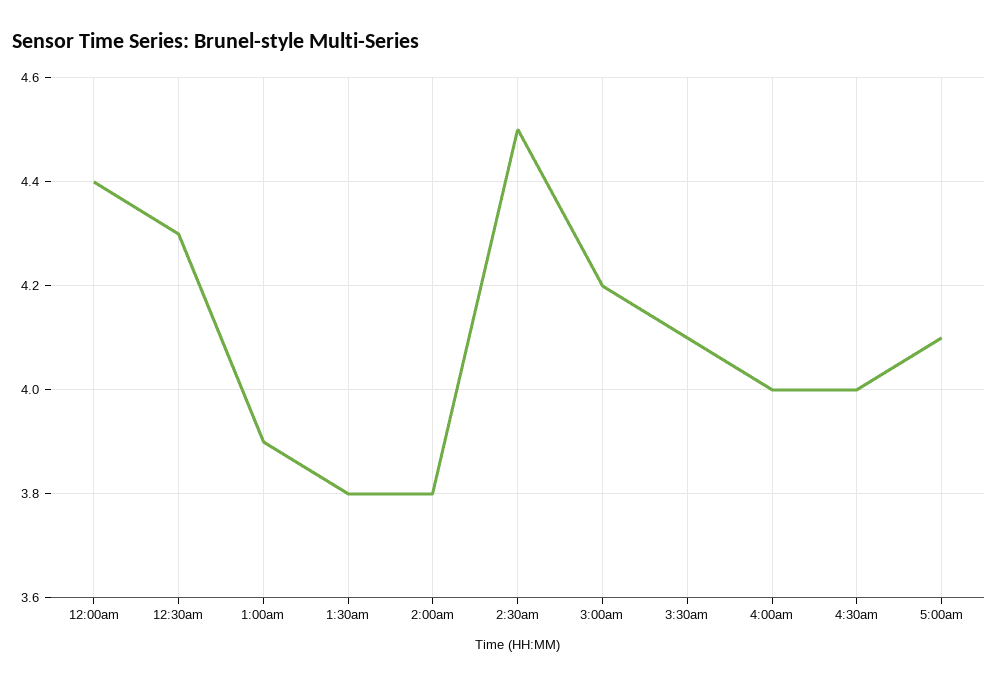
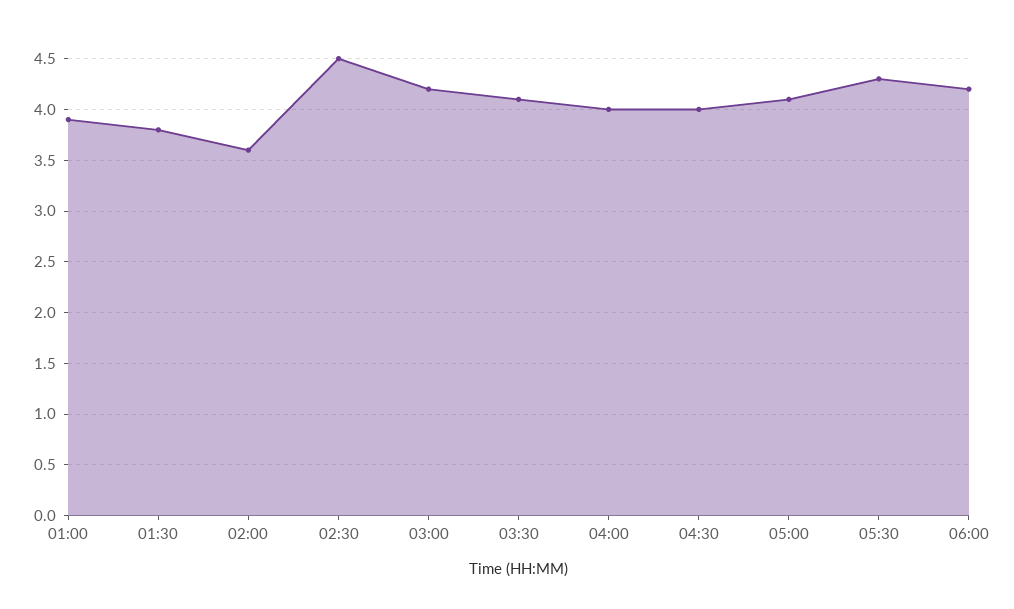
12:00am: 4.4 -> none
12:30am: 4.3 -> none
2:00am: 3.8 -> 3.6
05:30: none -> 4.3
06:00: none -> 4.2

